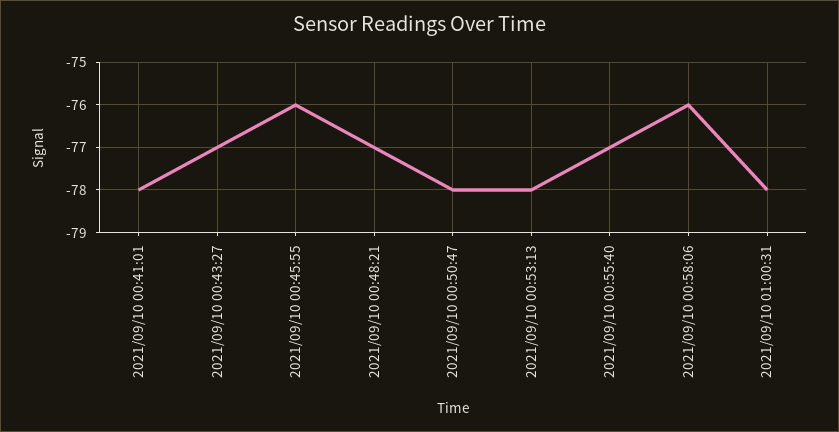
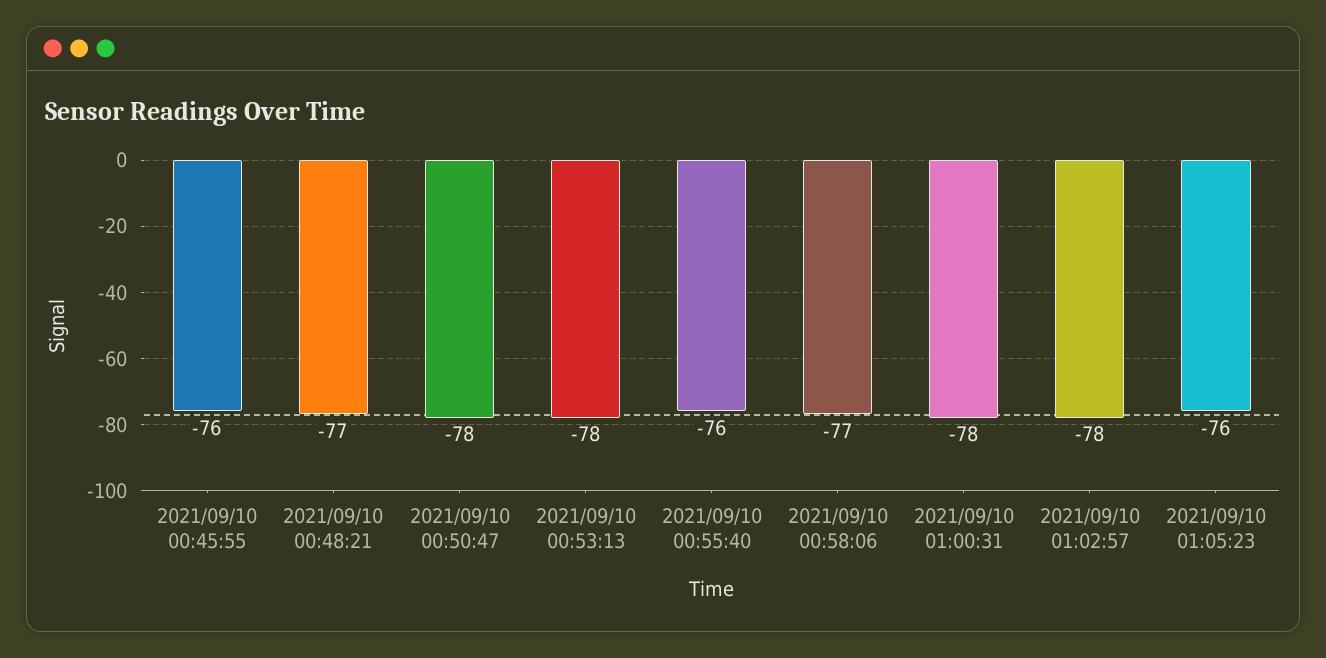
2021/09/10 00:41:01: -78 -> none
2021/09/10 00:43:27: -77 -> none
2021/09/10 00:55:40: -77 -> -76
2021/09/10 00:58:06: -76 -> -77
2021/09/10 01:02:57: none -> -78
2021/09/10 01:05:23: none -> -76

